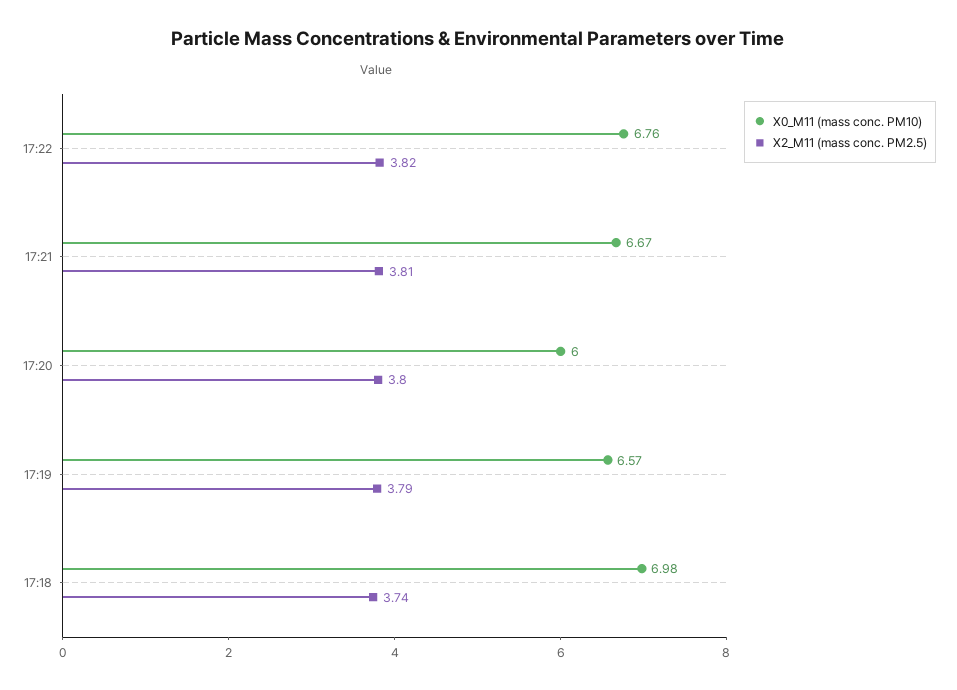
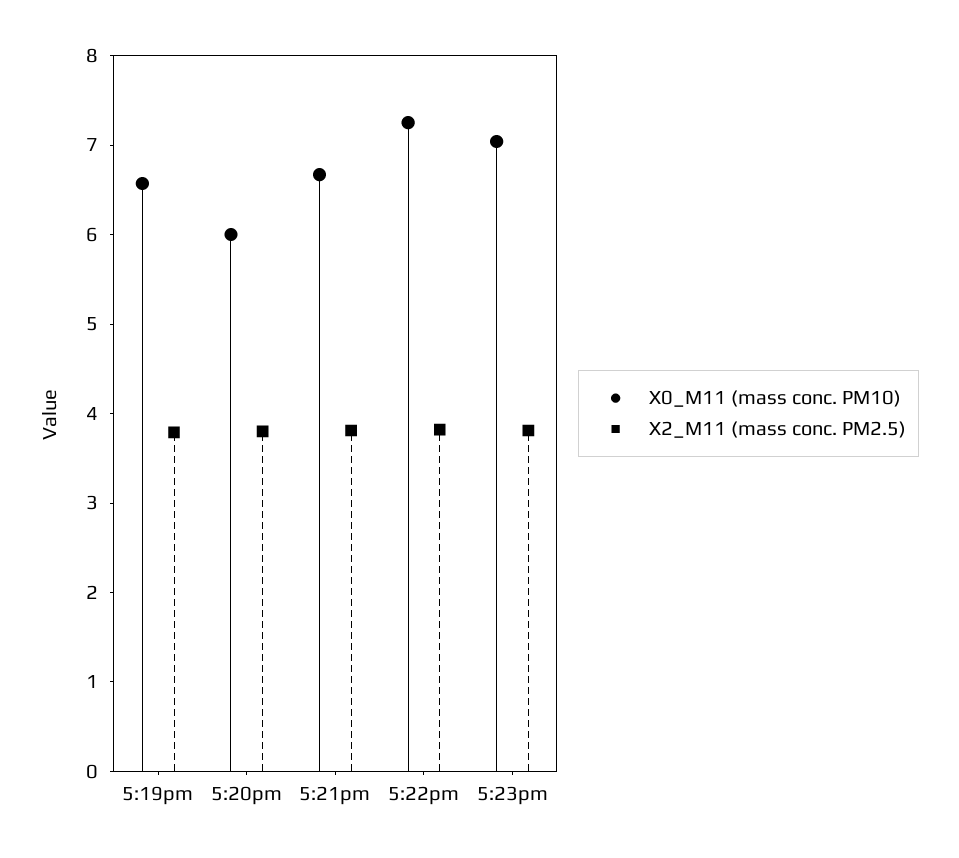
X0_M11 (mass conc. PM10), 17:22: 6.76 -> 7.2
X0_M11 (mass conc. PM10), 17:18: 6.98 -> none
X2_M11 (mass conc. PM2.5), 17:18: 3.74 -> none
X0_M11 (mass conc. PM10), 5:23pm: none -> 7
X2_M11 (mass conc. PM2.5), 5:23pm: none -> 3.8

